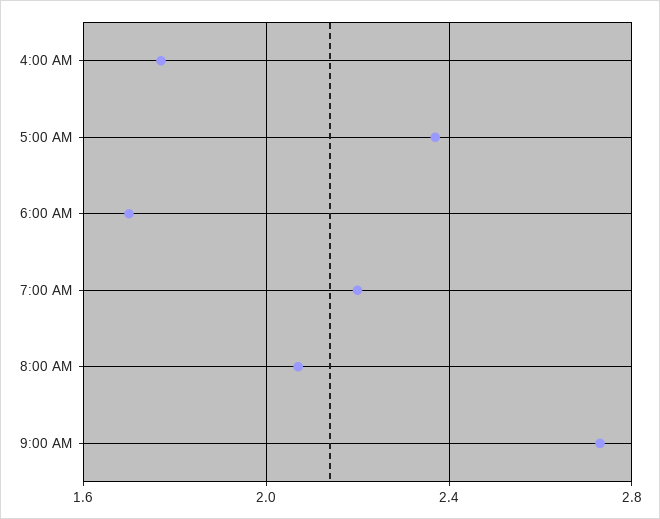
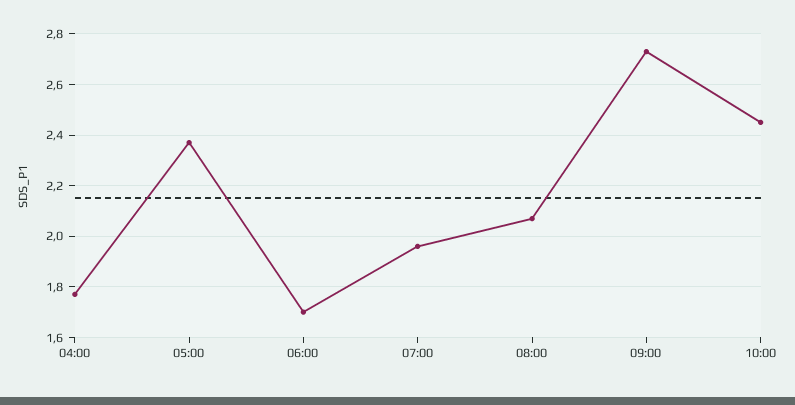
7:00 AM: 2.2 -> 1.95
10:00: none -> 2.45

